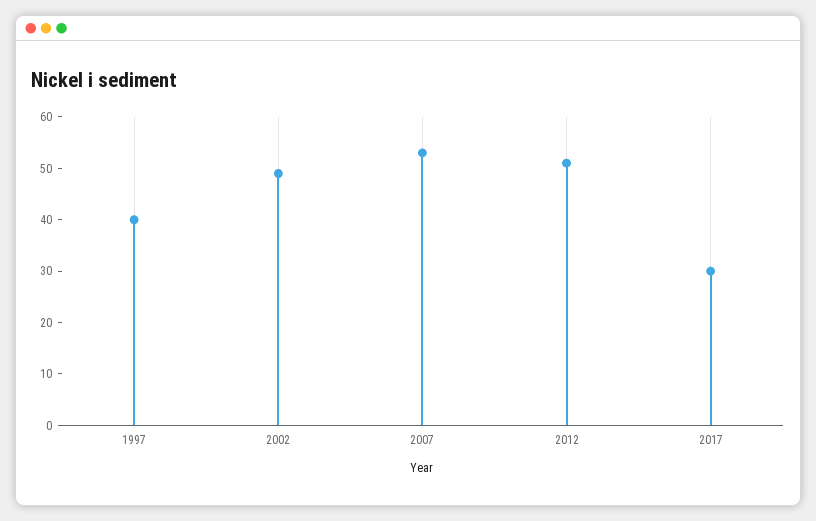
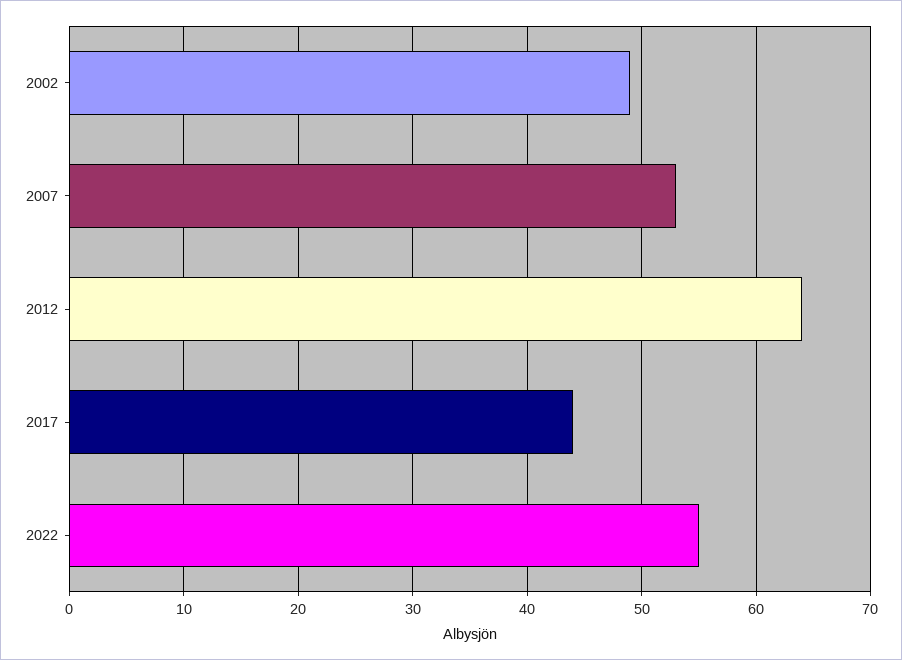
1997: 40 -> none
2012: 50 -> 64
2017: 30 -> 44
2022: none -> 55

